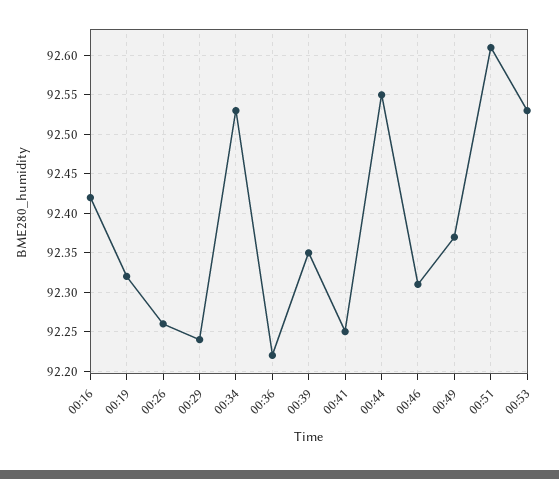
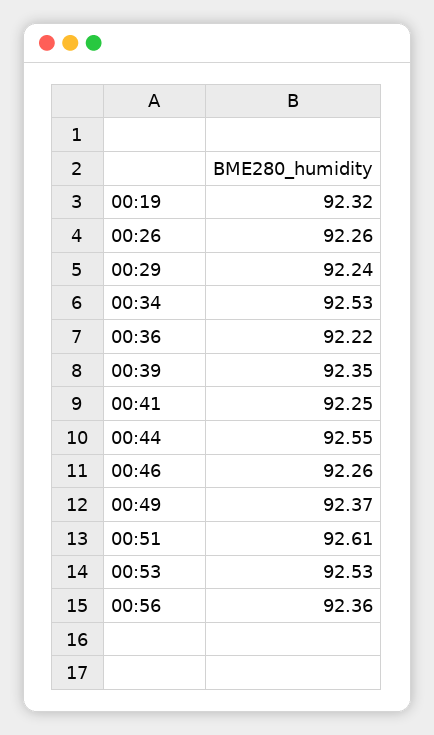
00:16: 92.42 -> none
00:46: 92.31 -> 92.26
00:56: none -> 92.36

